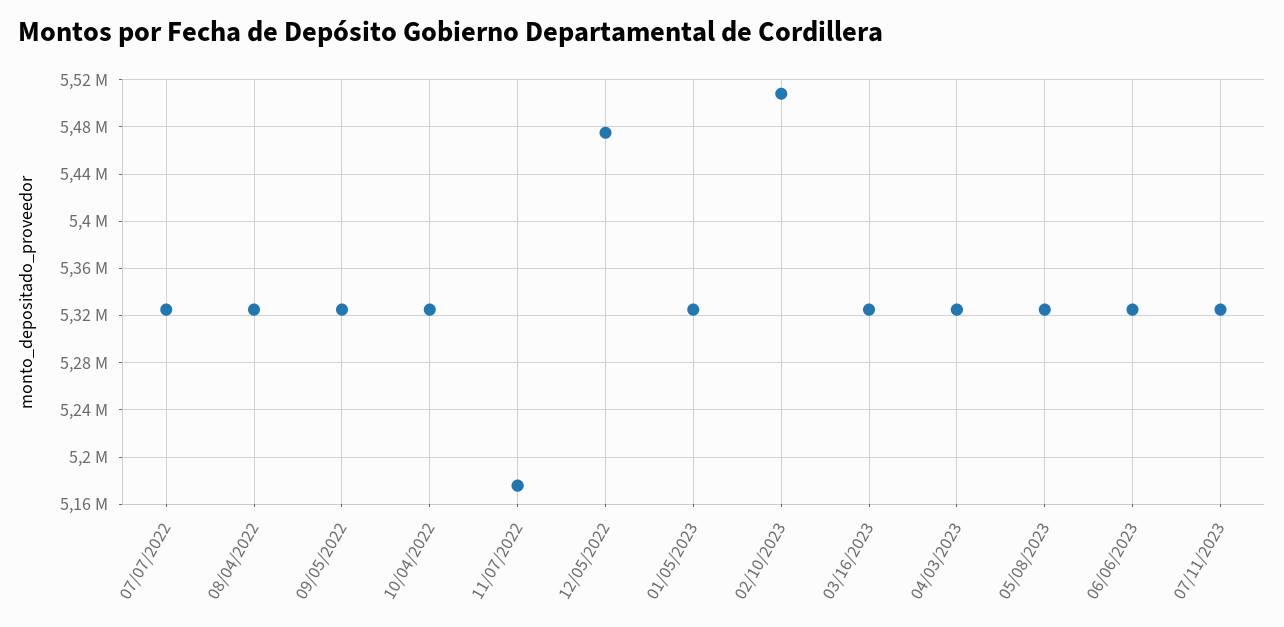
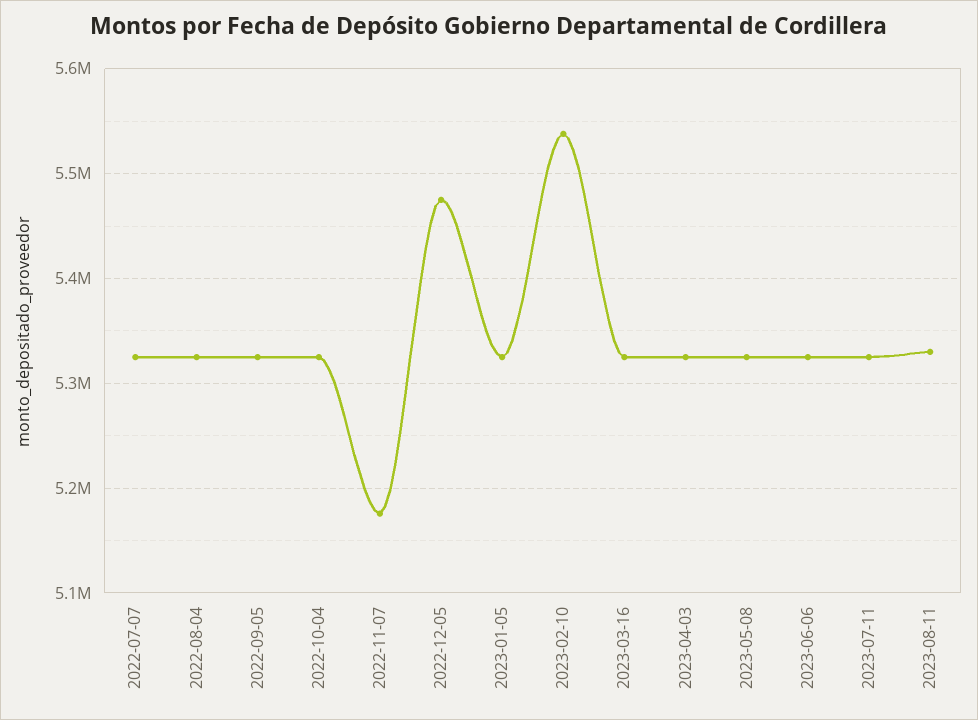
02/10/2023: 5510000 -> 5540000
2023-08-11: none -> 5330000

